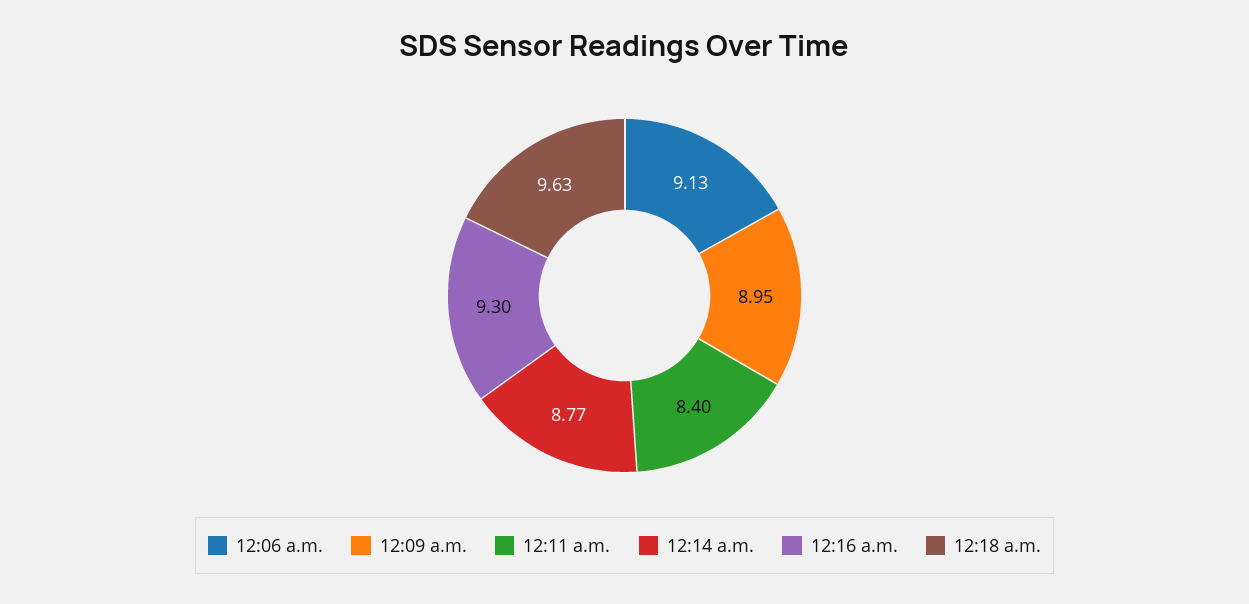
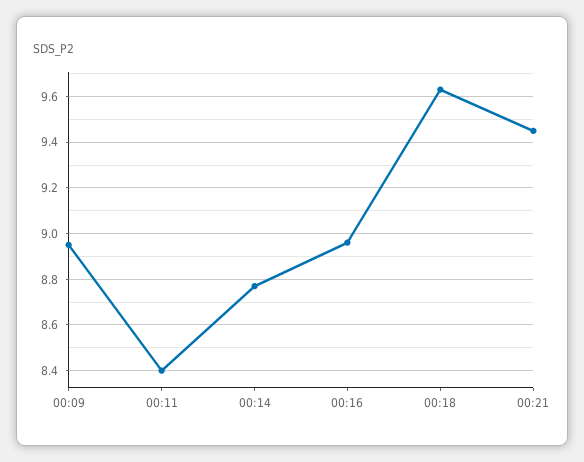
12:06 a.m.: 9.13 -> none
12:16 a.m.: 9.3 -> 8.95
00:21: none -> 9.45

